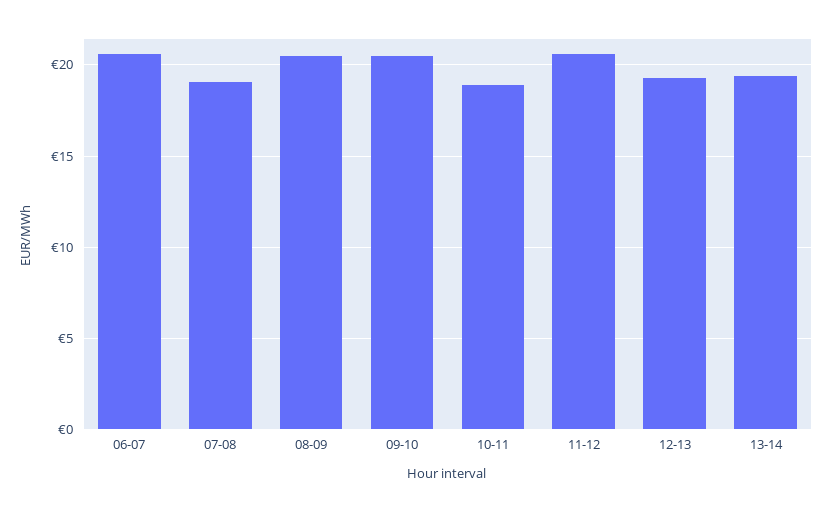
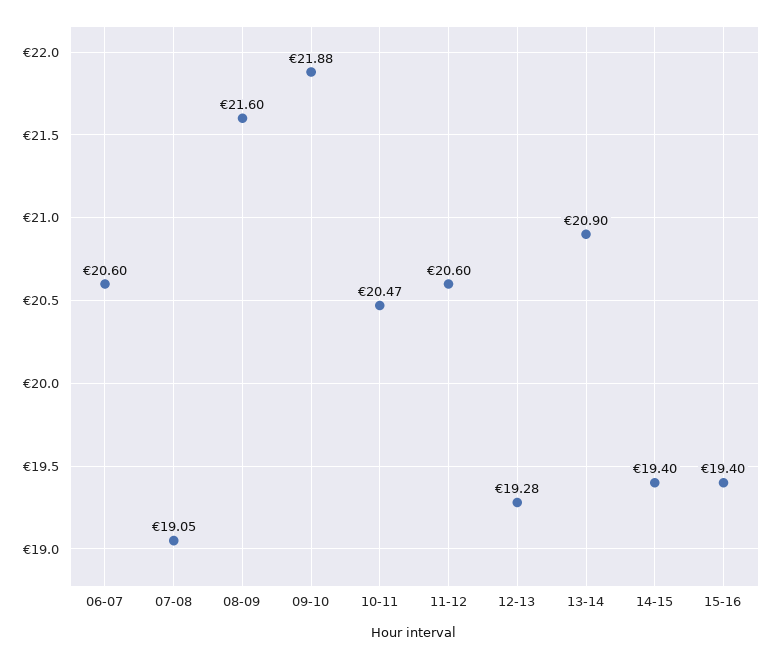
08-09: 20.5 -> 21.6
09-10: 20.5 -> 21.88
10-11: 19 -> 20.47
13-14: 19.5 -> 20.9
14-15: none -> 19.4
15-16: none -> 19.4

